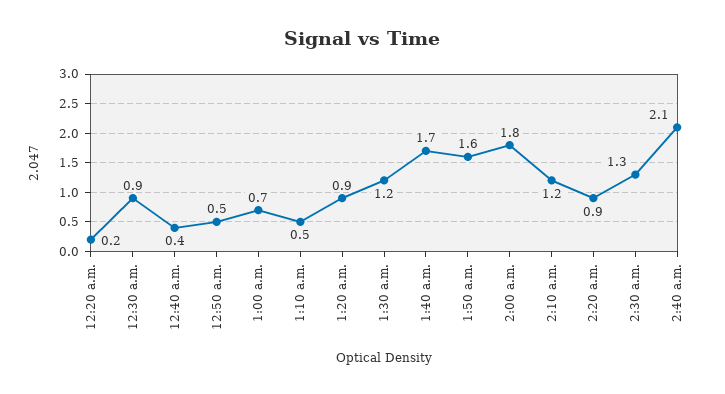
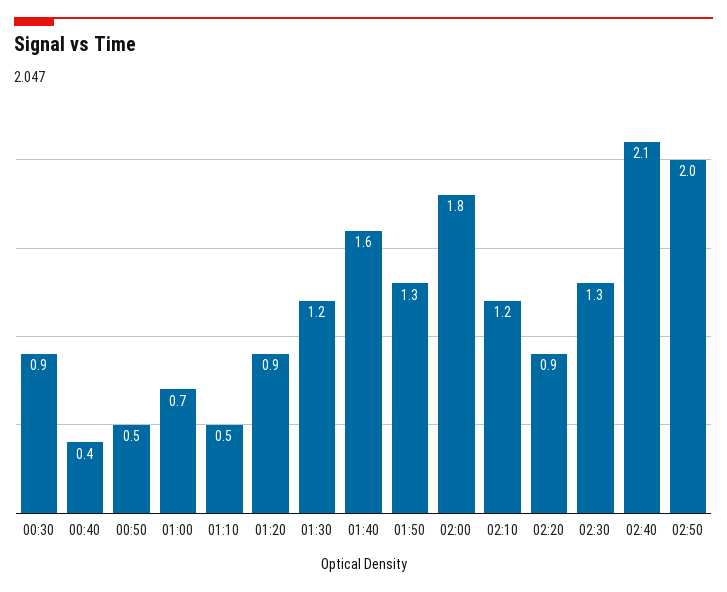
12:20 a.m.: 0.2 -> none
1:40 a.m.: 1.7 -> 1.6
1:50 a.m.: 1.6 -> 1.3
02:50: none -> 2

